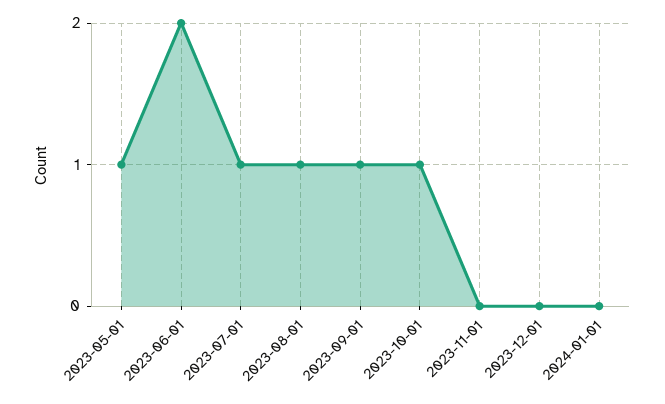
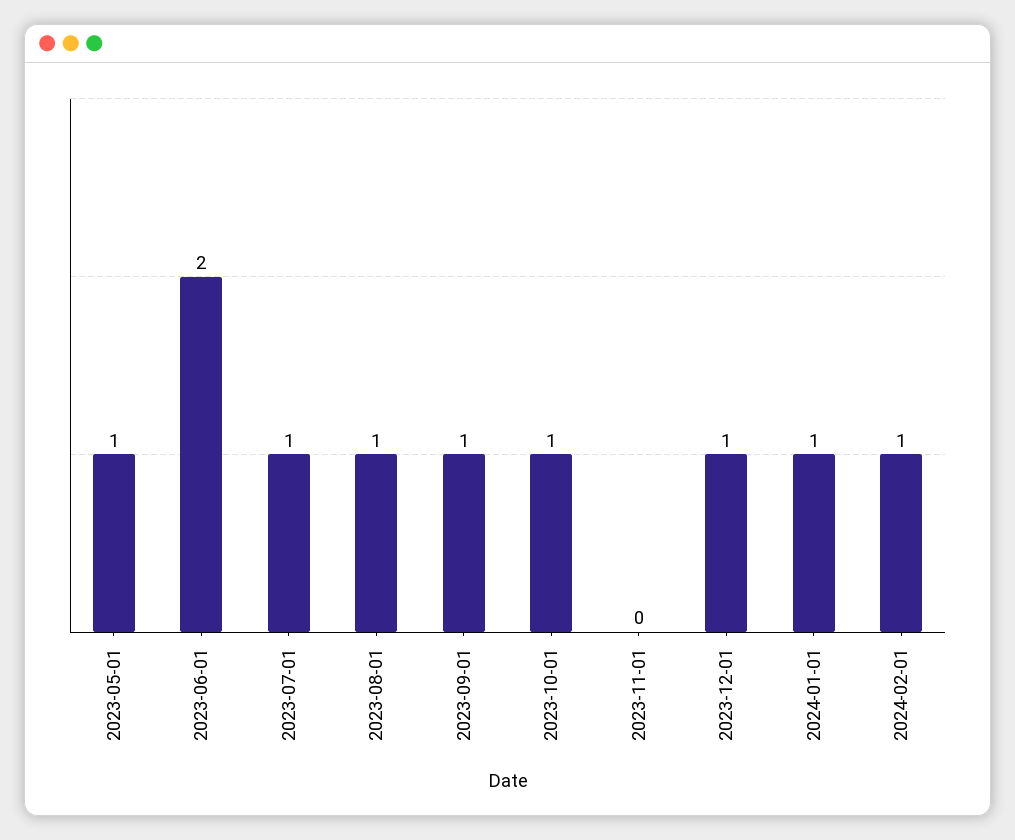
2023-12-01: 0 -> 1
2024-01-01: 0 -> 1
2024-02-01: none -> 1

